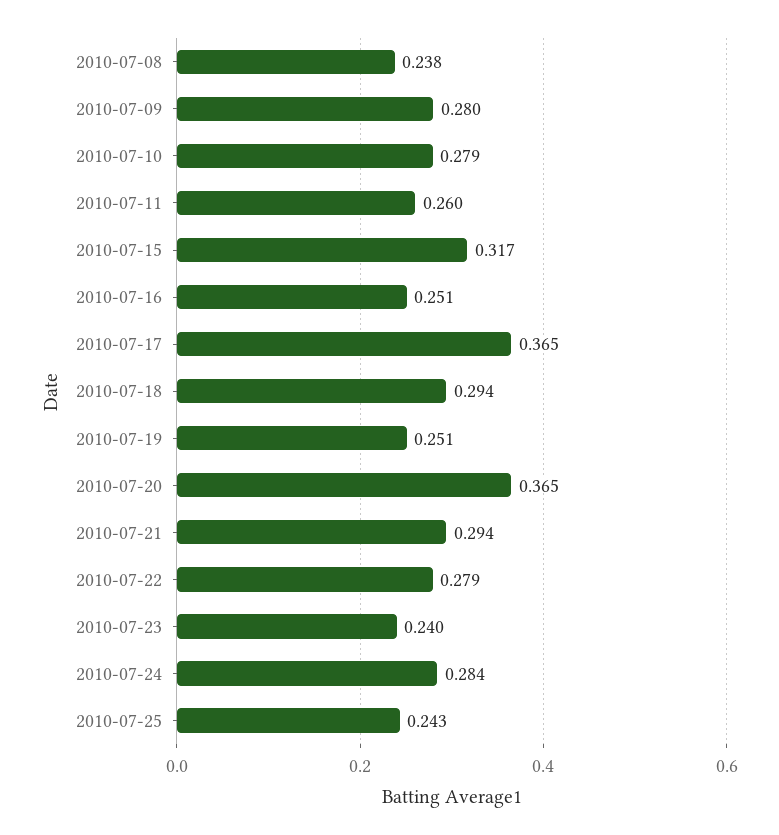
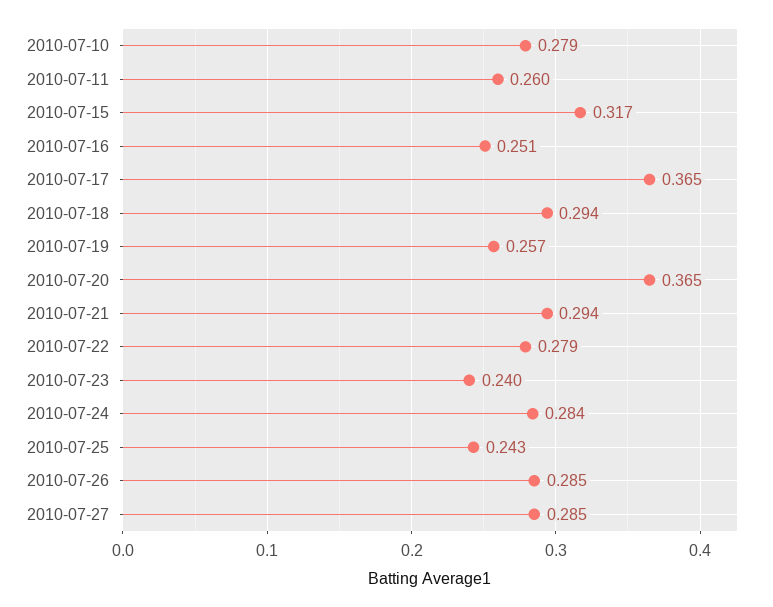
2010-07-08: 0.238 -> none
2010-07-09: 0.28 -> none
2010-07-19: 0.251 -> 0.257
2010-07-26: none -> 0.285
2010-07-27: none -> 0.285

